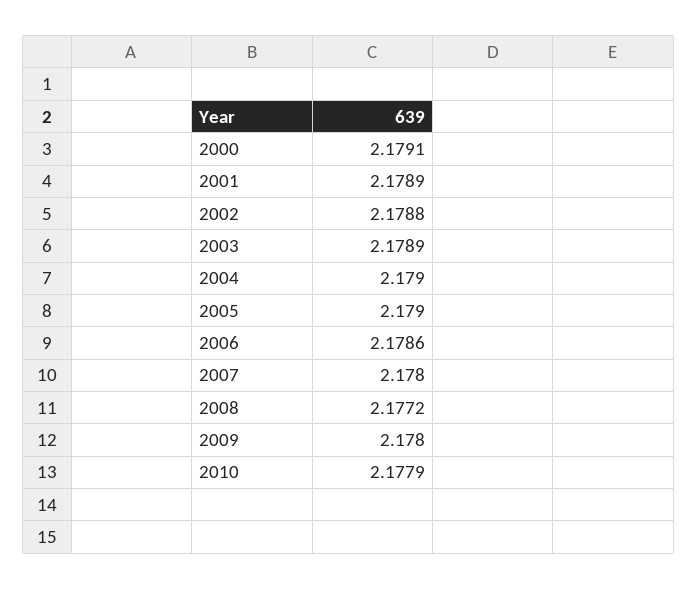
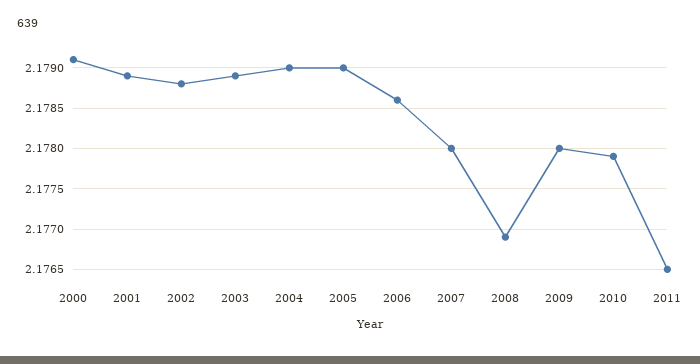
2008: 2.1772 -> 2.1769
2011: none -> 2.1765

